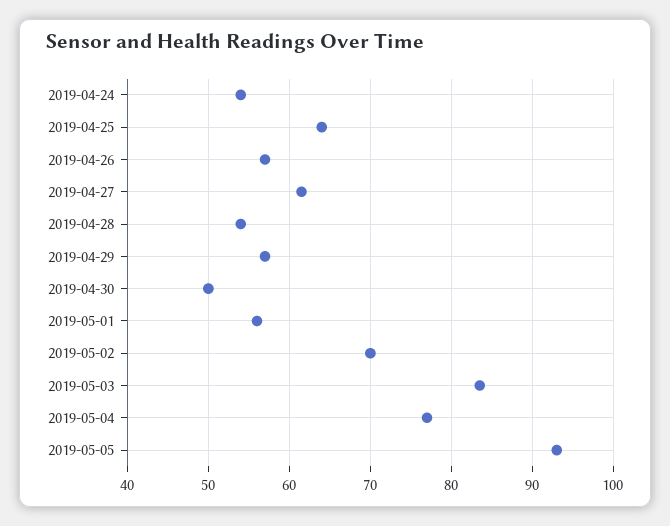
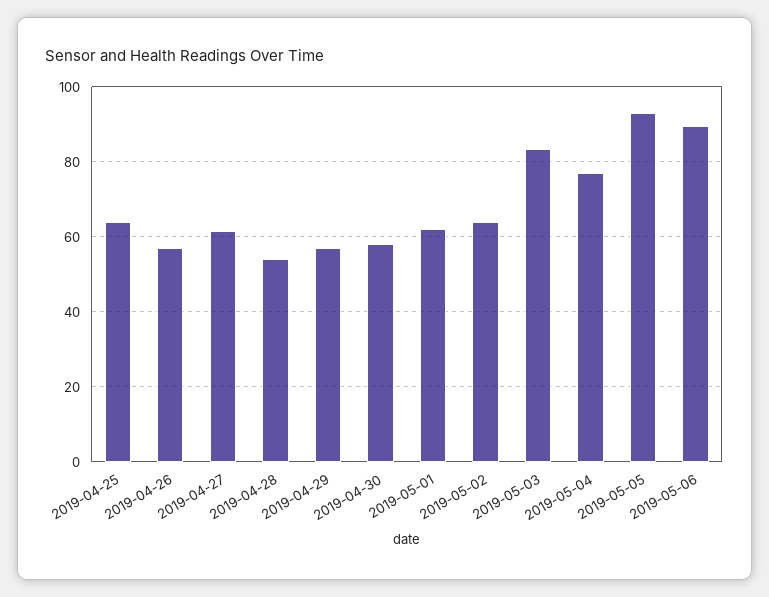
2019-04-24: 54 -> none
2019-04-30: 50 -> 58
2019-05-01: 56 -> 62
2019-05-02: 70 -> 64
2019-05-06: none -> 90

